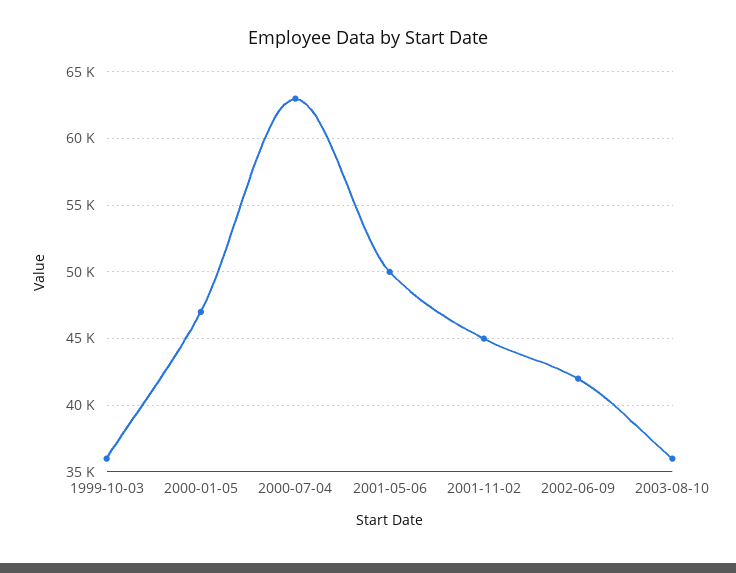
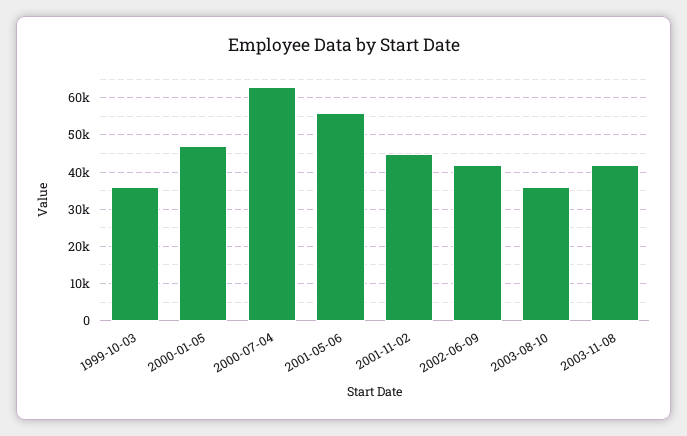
2001-05-06: 50000 -> 56000
2003-11-08: none -> 42000

